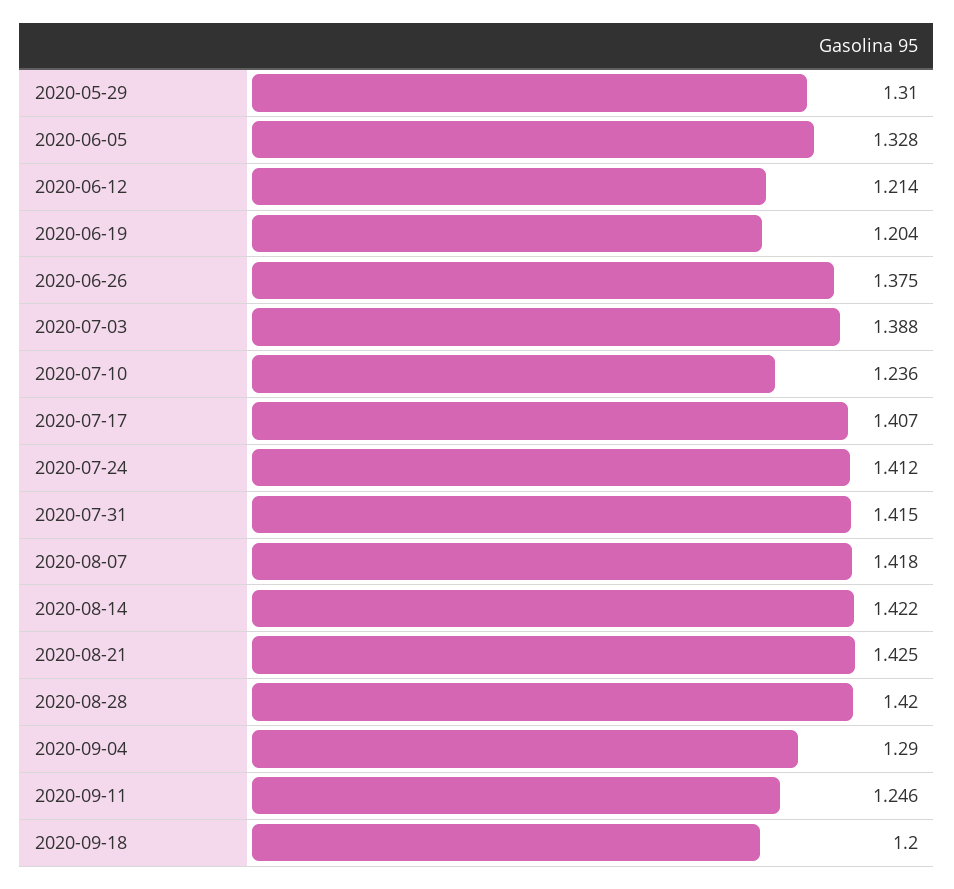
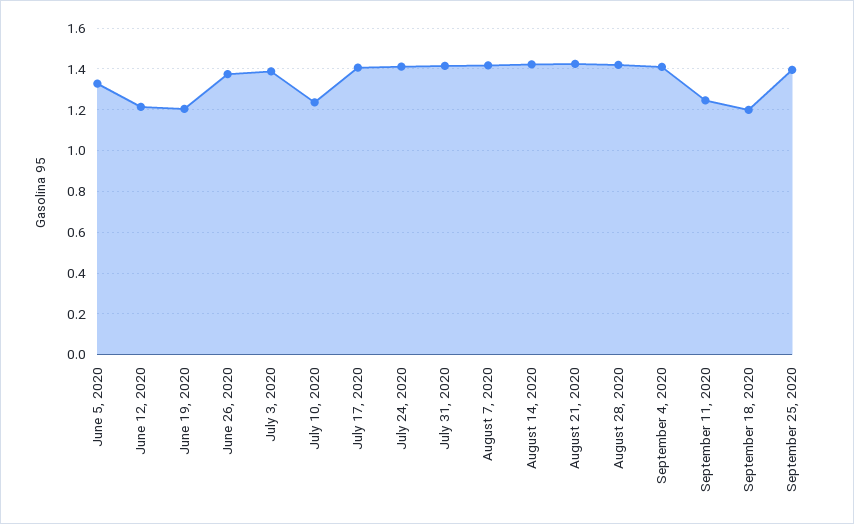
2020-05-29: 1.31 -> none
2020-09-04: 1.29 -> 1.4
September 25, 2020: none -> 1.4

